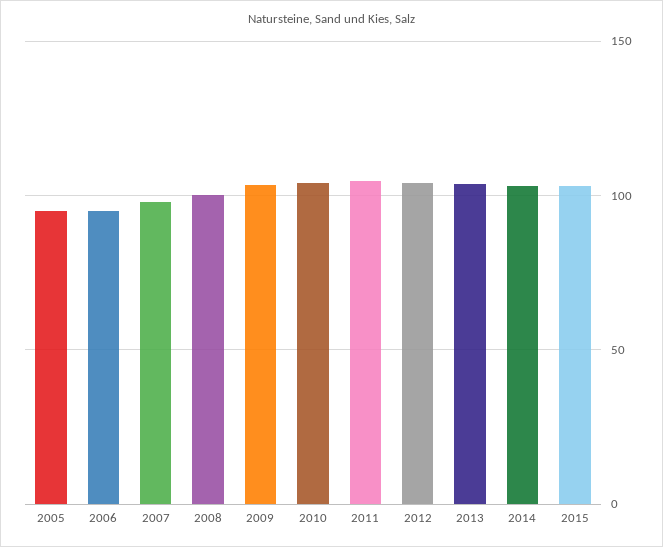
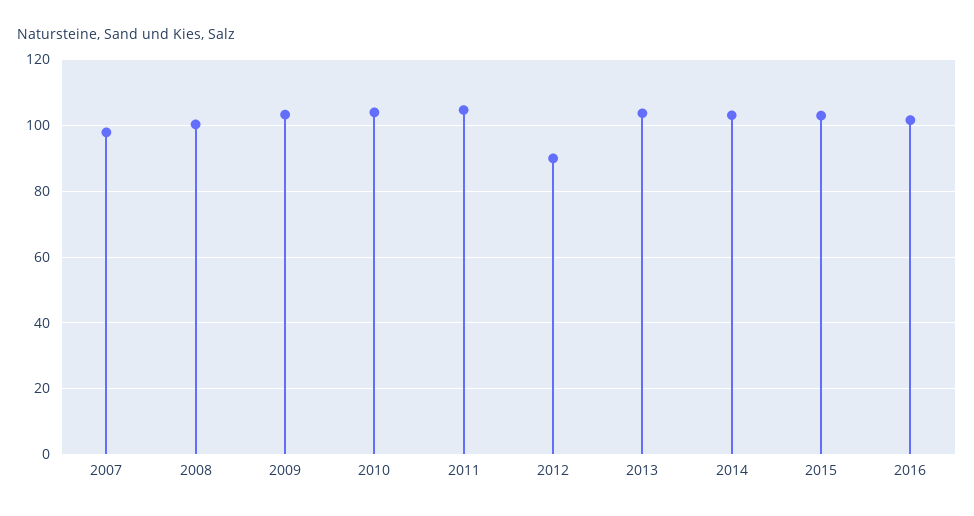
2005: 95 -> none
2006: 95 -> none
2012: 105 -> 90
2016: none -> 102

